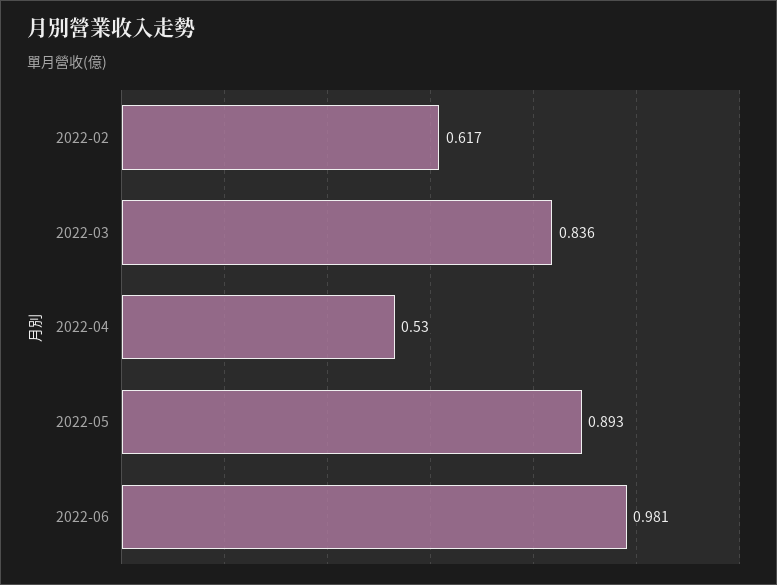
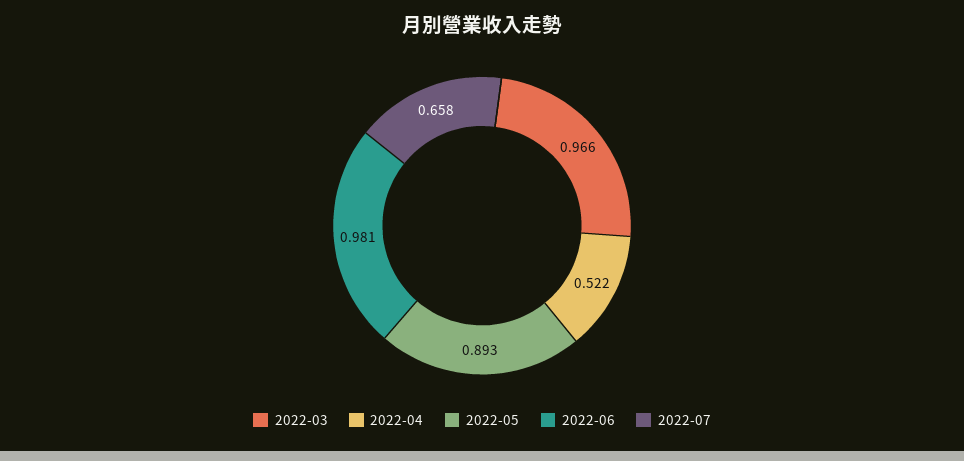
2022-02: 0.617 -> none
2022-03: 0.836 -> 0.966
2022-04: 0.53 -> 0.522
2022-07: none -> 0.658

